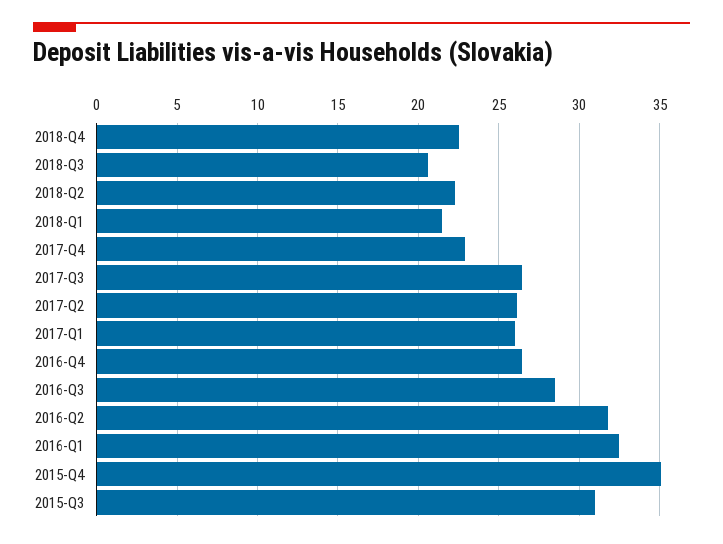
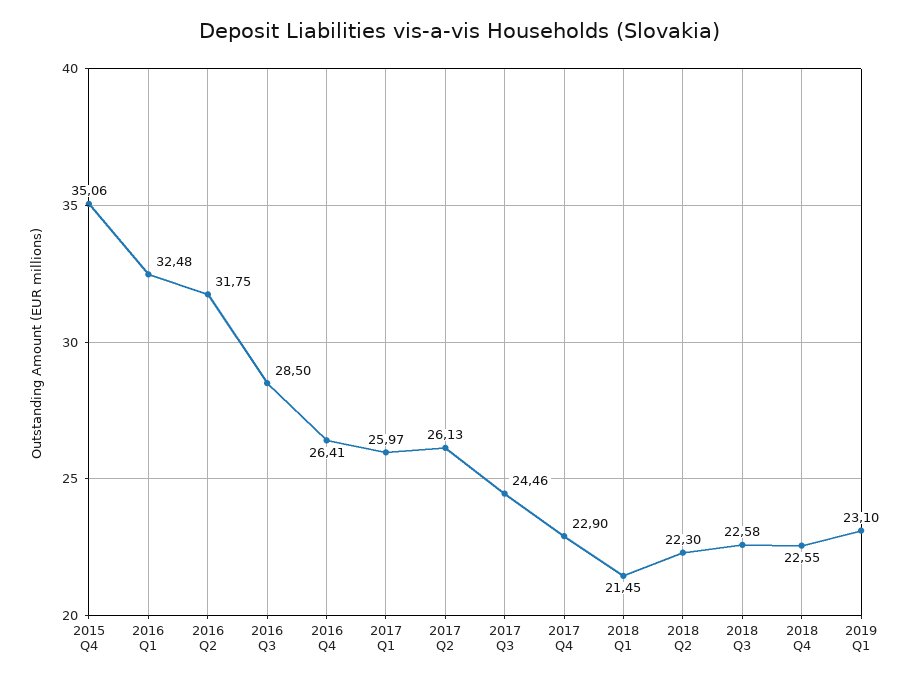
2018-Q3: 20.5 -> 22.58
2017-Q3: 26.5 -> 24.46
2015-Q3: 31 -> none
2019 Q1: none -> 23.1

